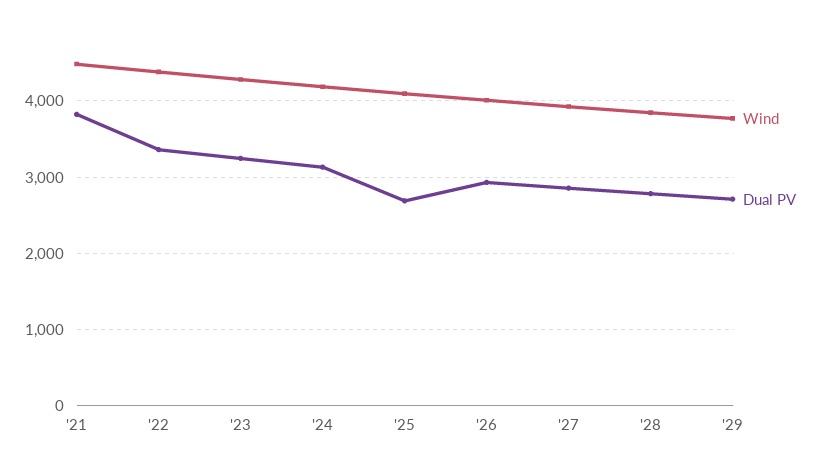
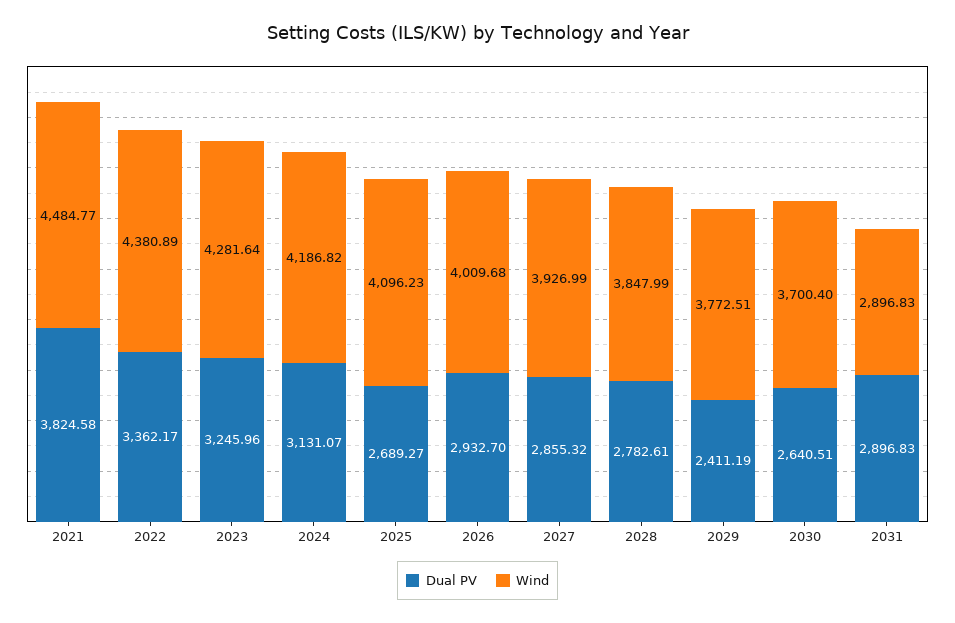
Dual PV, '29: 2700 -> 2411.19
Dual PV, 2030: none -> 2640.51
Wind, 2030: none -> 3700.4
Dual PV, 2031: none -> 2896.83
Wind, 2031: none -> 2896.83

